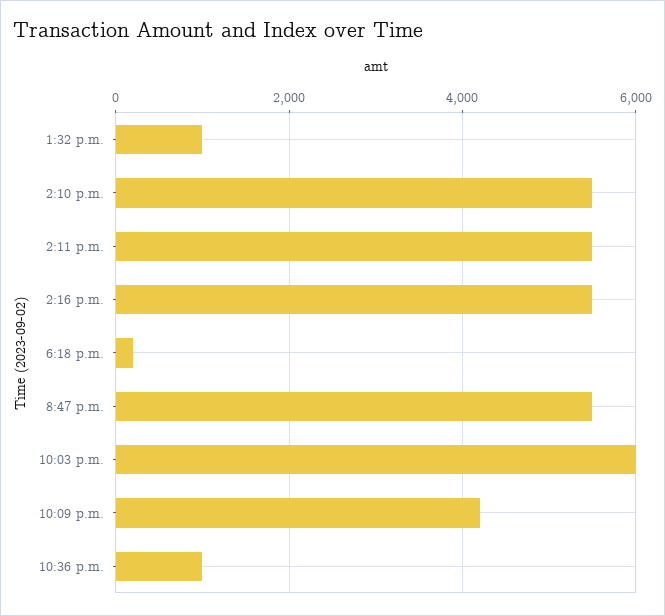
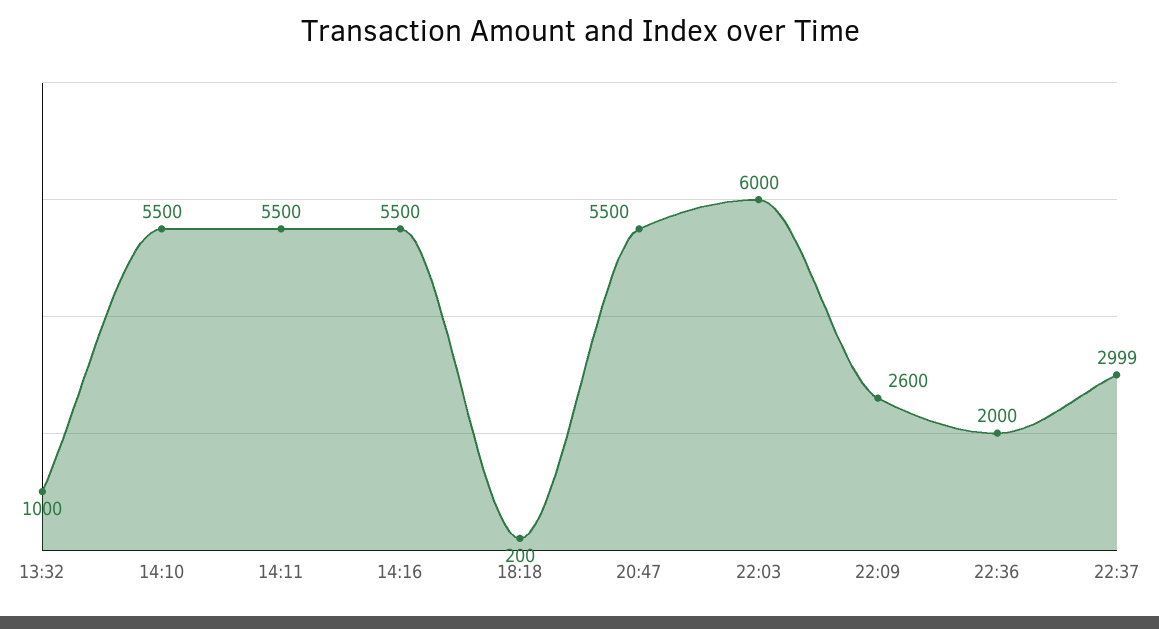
10:09 p.m.: 4200 -> 2600
10:36 p.m.: 1000 -> 2000
22:37: none -> 2999

